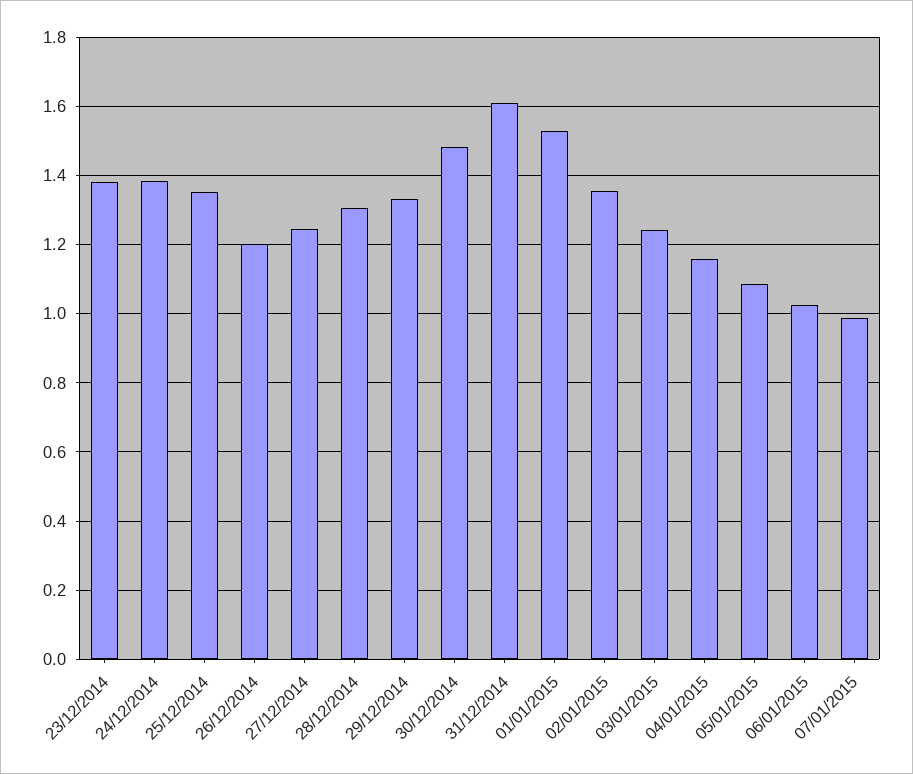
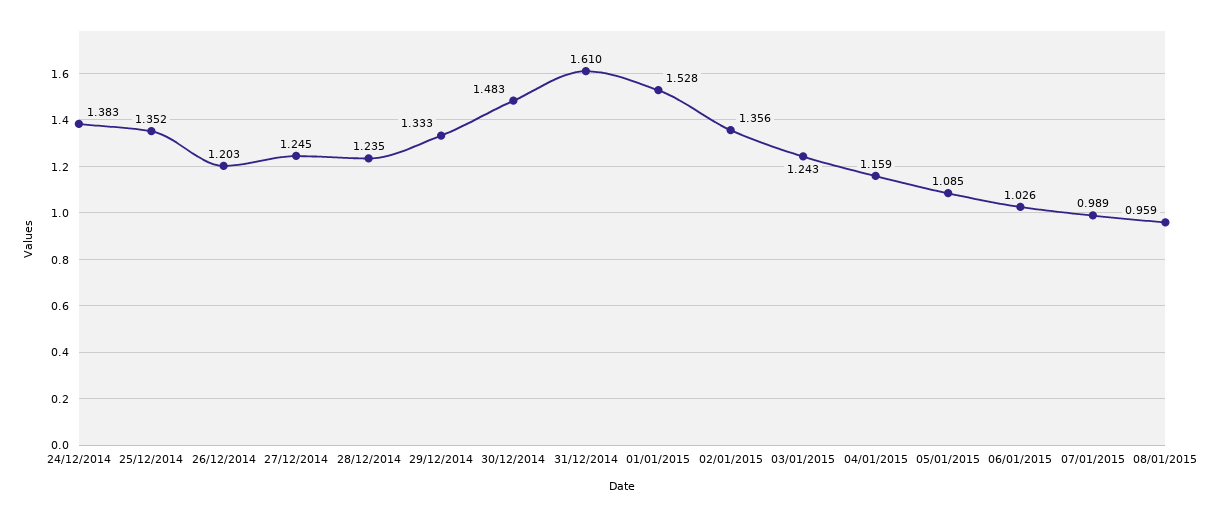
23/12/2014: 1.38 -> none
28/12/2014: 1.3 -> 1.235
08/01/2015: none -> 0.959

